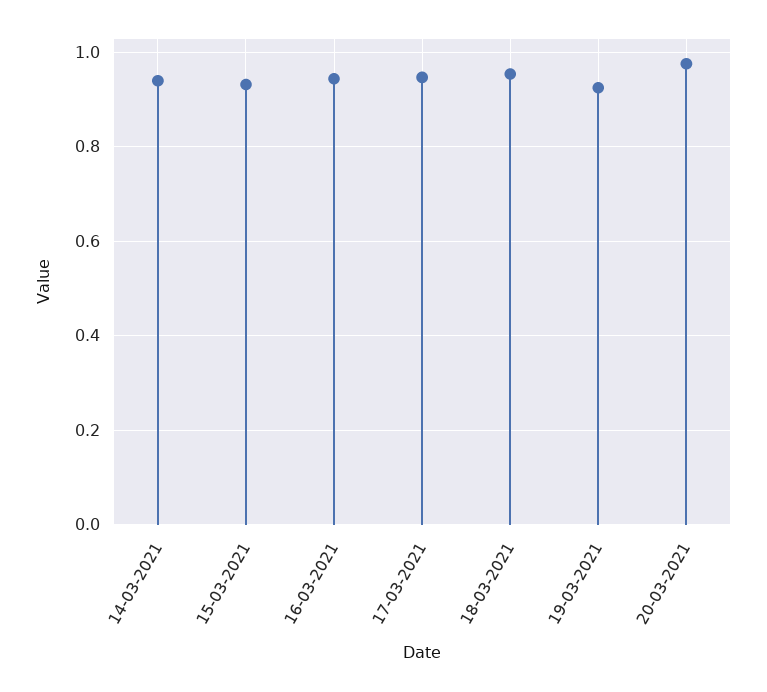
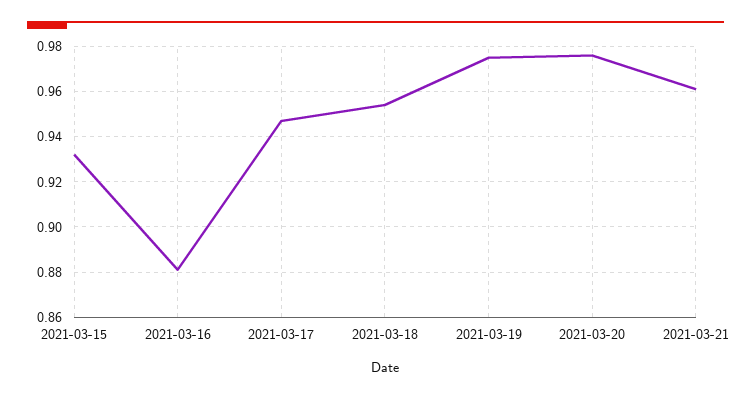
14-03-2021: 0.94 -> none
16-03-2021: 0.94 -> 0.88
19-03-2021: 0.92 -> 0.975
2021-03-21: none -> 0.96

